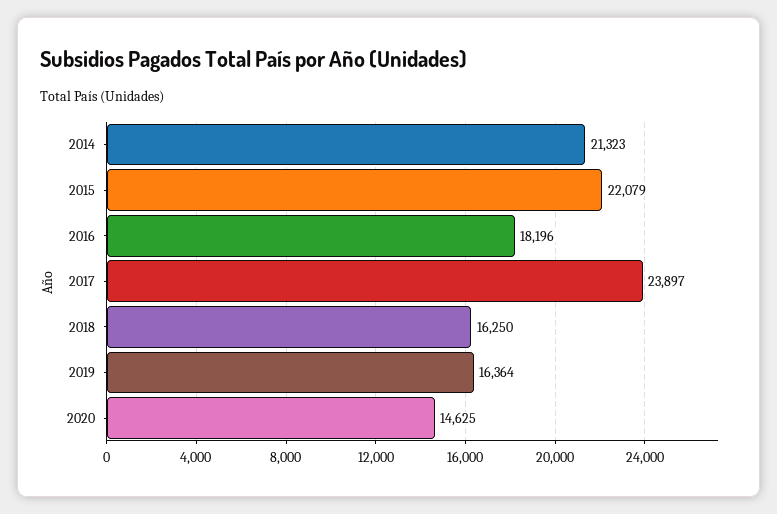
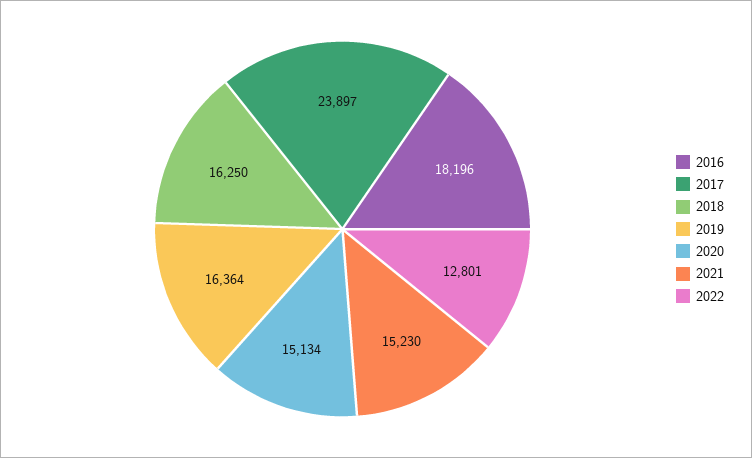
2014: 21323 -> none
2015: 22079 -> none
2020: 14625 -> 15134
2021: none -> 15230
2022: none -> 12801

